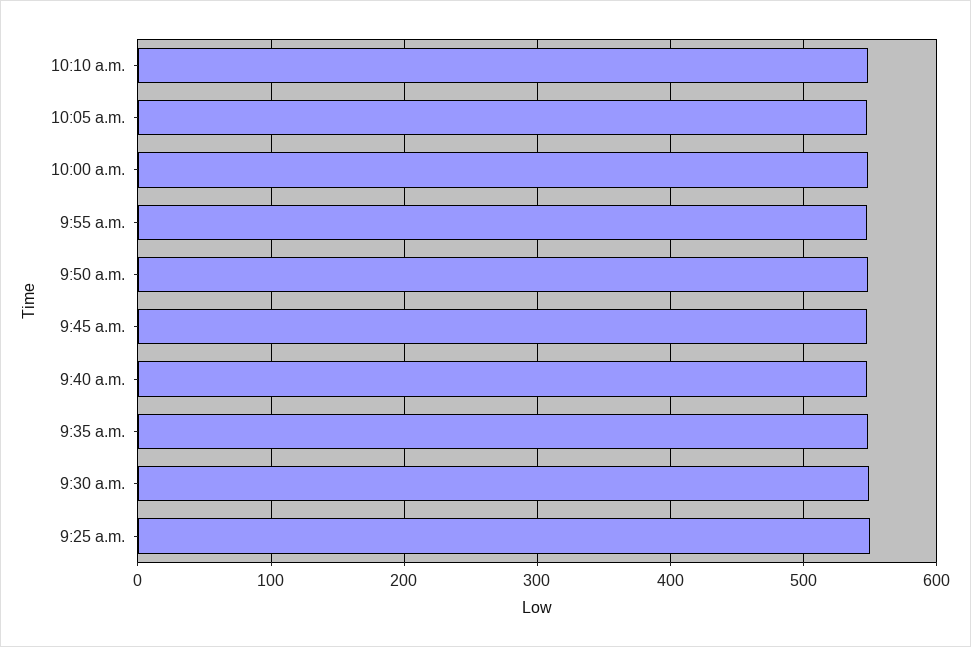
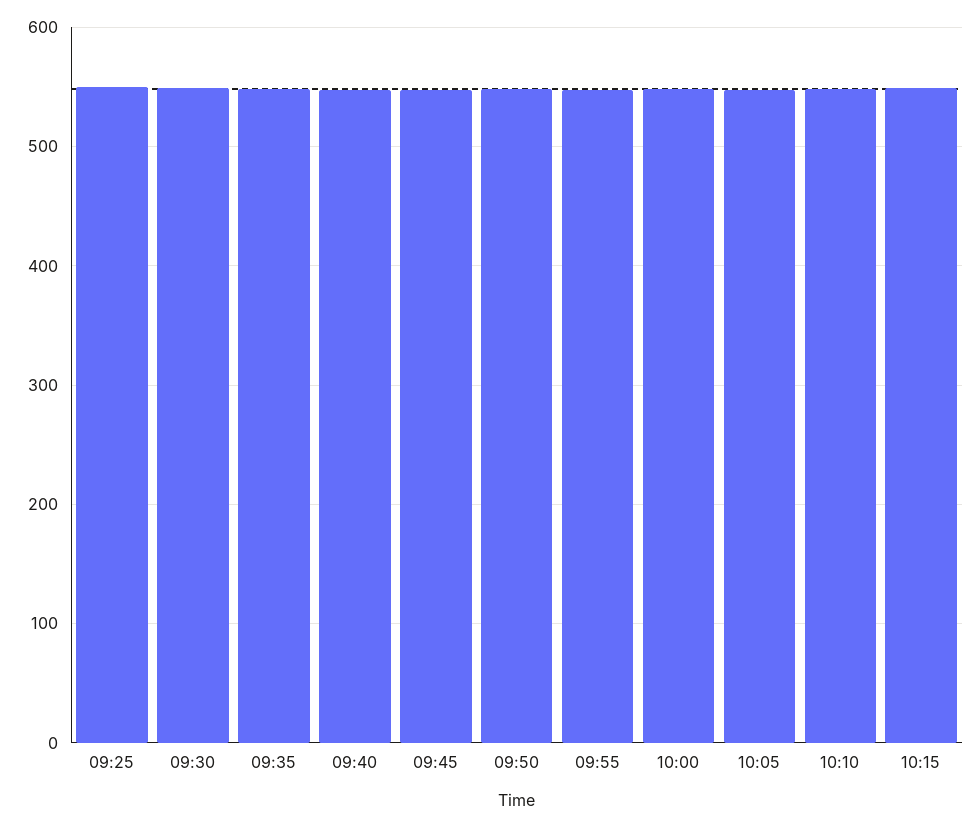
10:15: none -> 550

